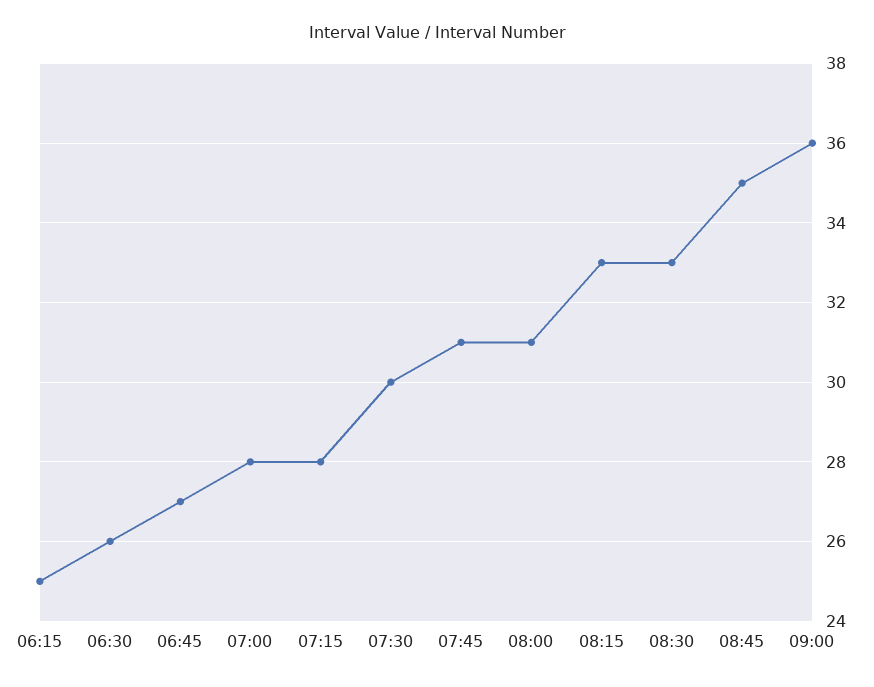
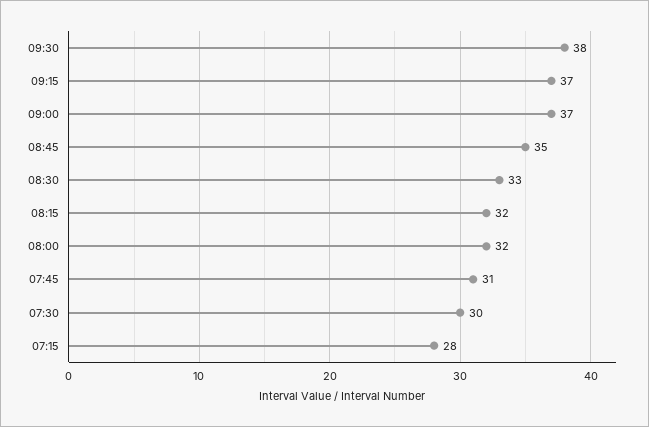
06:15: 25 -> none
06:30: 26 -> none
06:45: 27 -> none
07:00: 28 -> none
08:00: 31 -> 32
08:15: 33 -> 32
09:00: 36 -> 37
09:30: none -> 38
09:15: none -> 37

